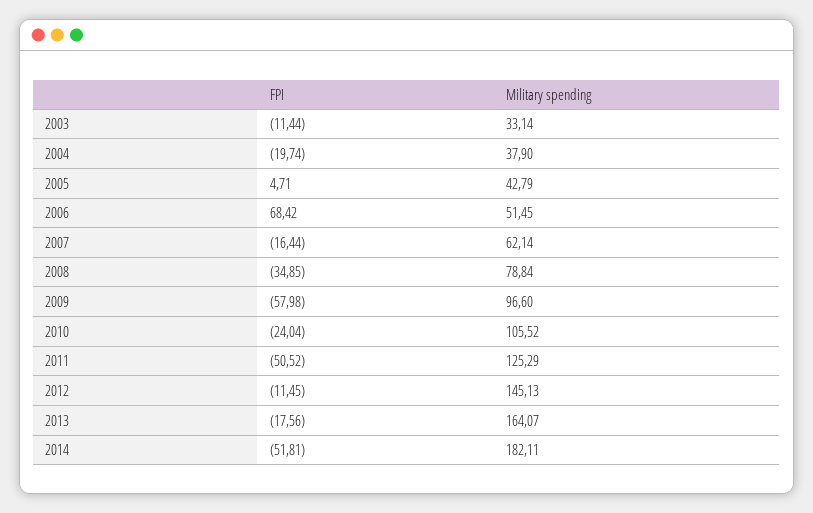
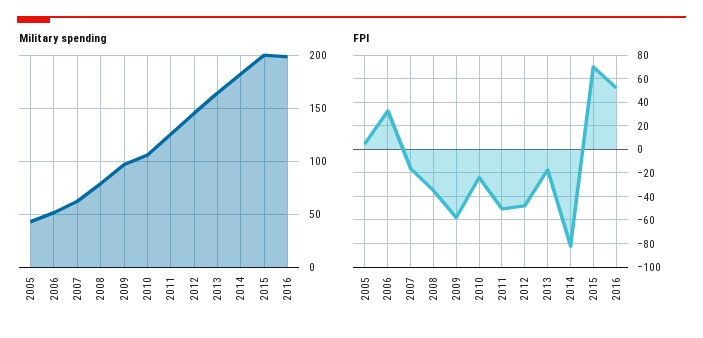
FPI, 2003: -11.44 -> none
Military spending, 2003: 33.14 -> none
FPI, 2004: -19.74 -> none
Military spending, 2004: 37.9 -> none
FPI, 2006: 68.42 -> 30
FPI, 2012: -11.45 -> -50
FPI, 2014: -51.81 -> -80
Military spending, 2015: none -> 200
Military spending, 2016: none -> 200
FPI, 2015: none -> 70
FPI, 2016: none -> 50

